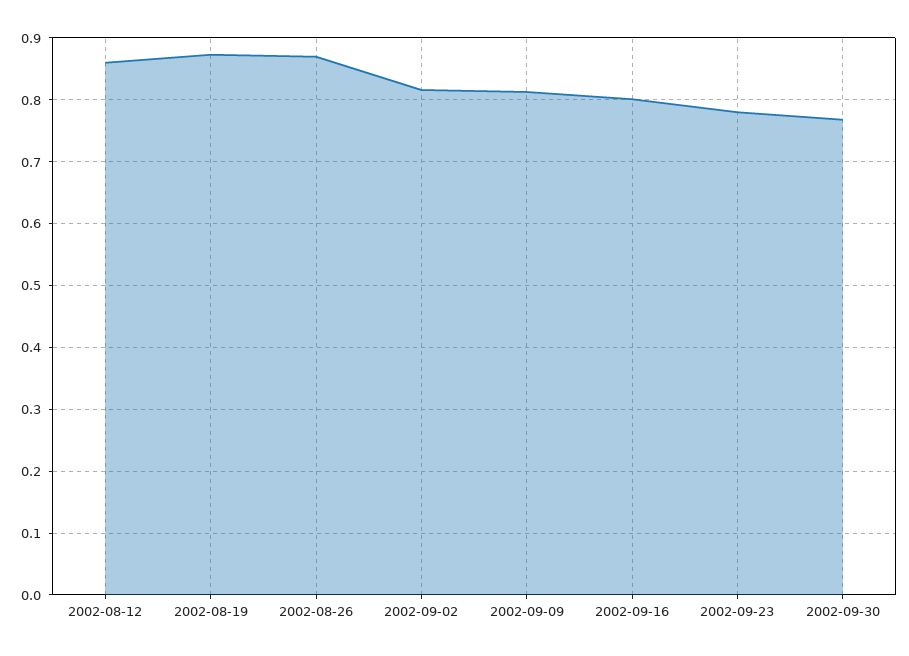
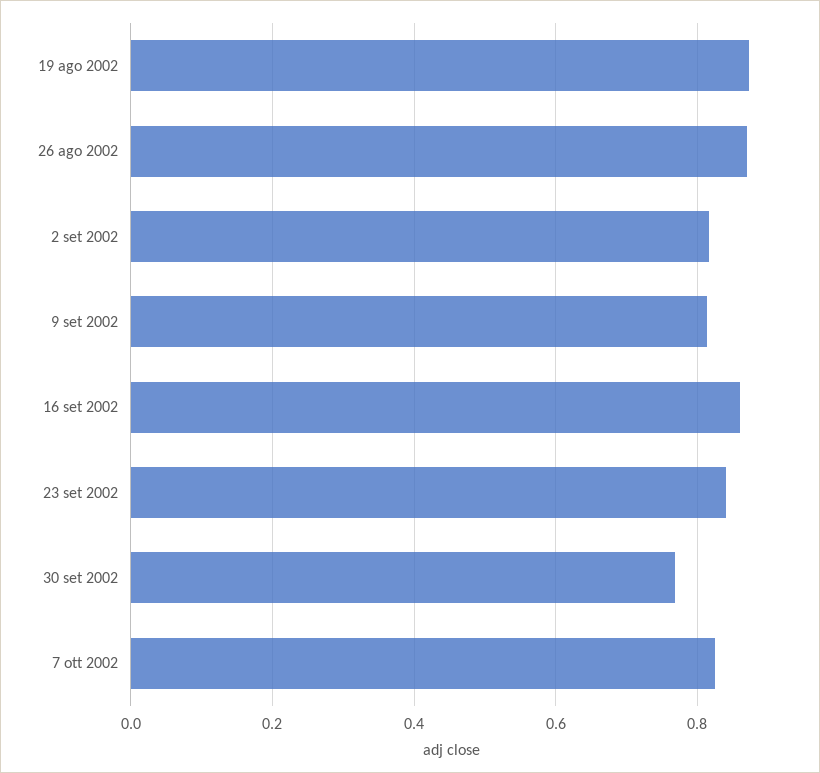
2002-08-12: 0.86 -> none
2002-09-16: 0.8 -> 0.86
2002-09-23: 0.78 -> 0.84
7 ott 2002: none -> 0.82

